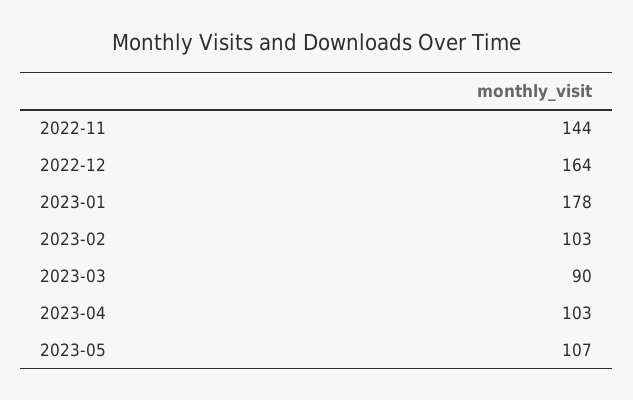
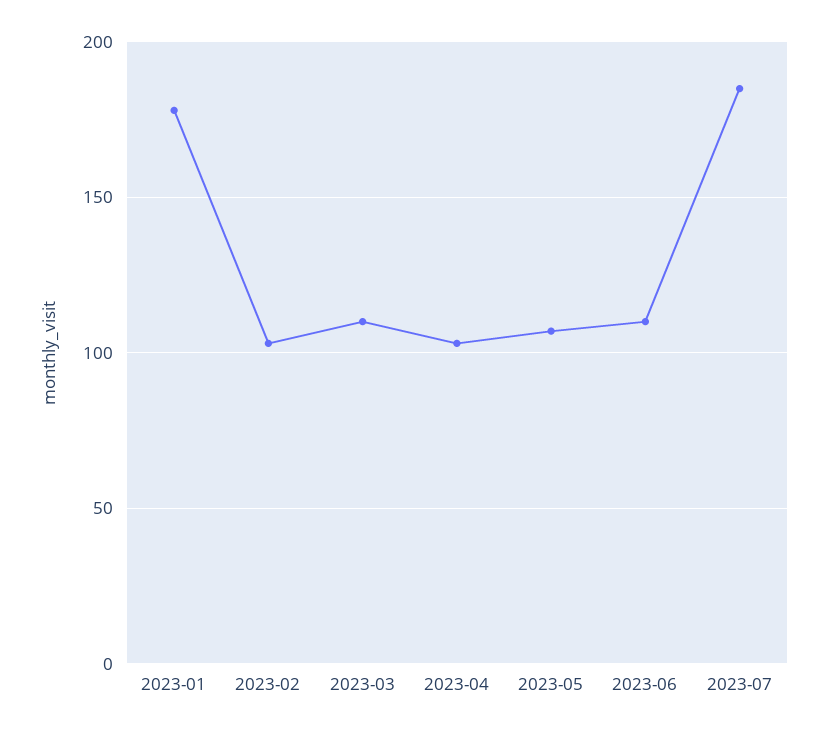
2022-11: 144 -> none
2022-12: 164 -> none
2023-03: 90 -> 110
2023-06: none -> 110
2023-07: none -> 185

